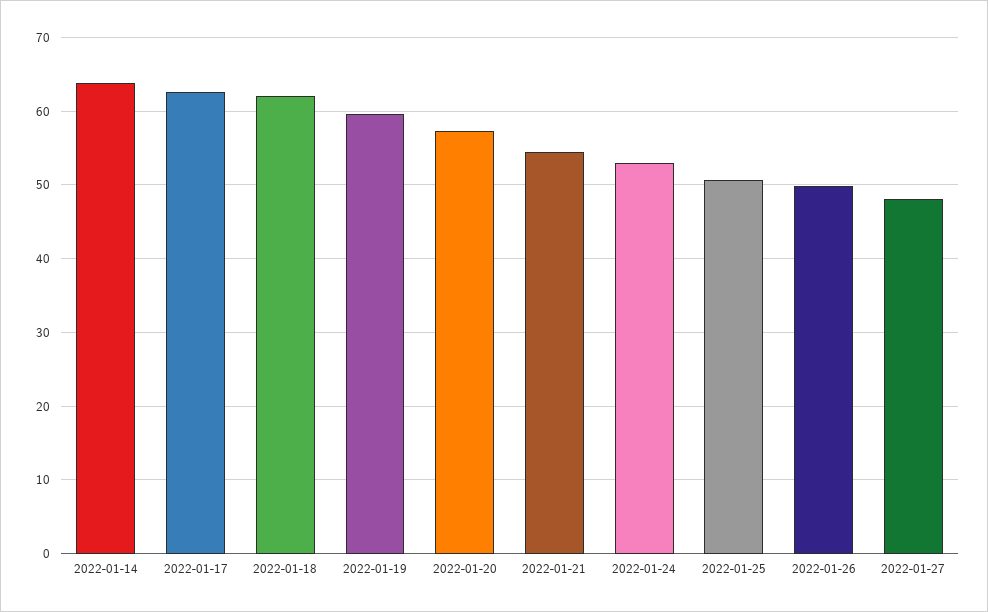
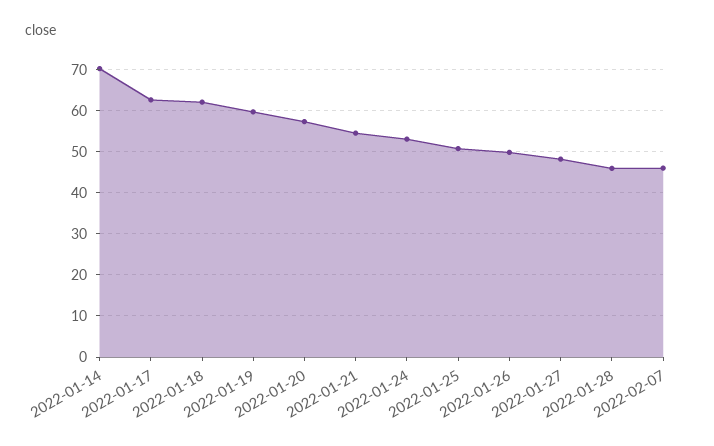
2022-01-14: 64 -> 70
2022-01-28: none -> 46
2022-02-07: none -> 46

